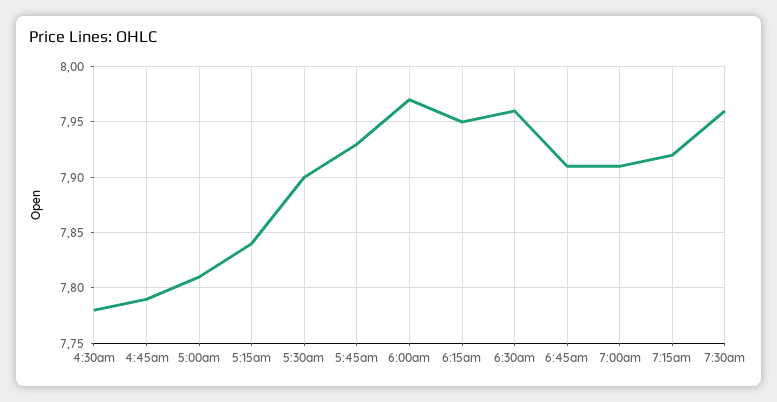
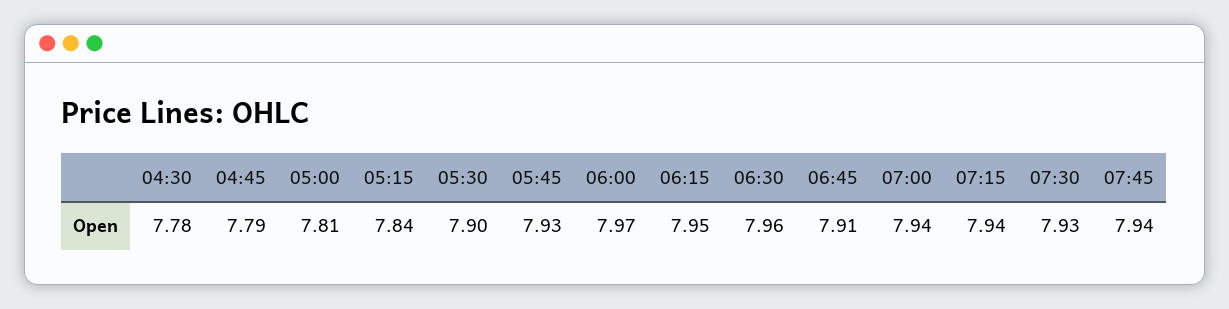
7:00am: 7.91 -> 7.94
7:15am: 7.92 -> 7.94
7:30am: 7.96 -> 7.93
07:45: none -> 7.94

